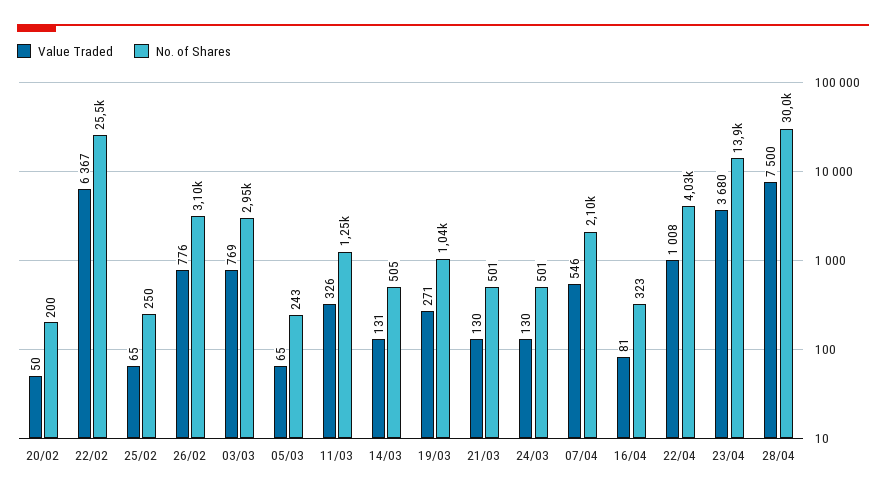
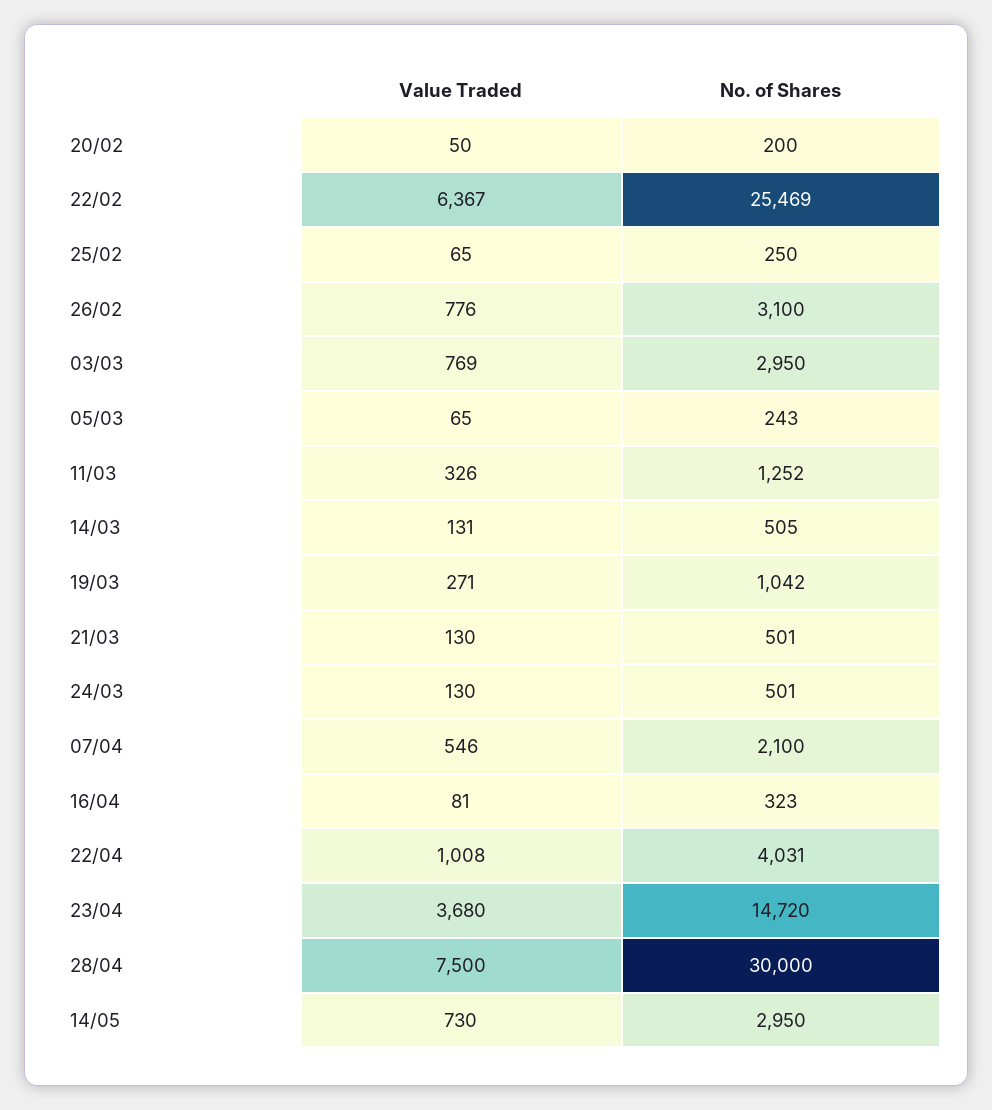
No. of Shares, 23/04: 13900 -> 14720
Value Traded, 14/05: none -> 730
No. of Shares, 14/05: none -> 2950

